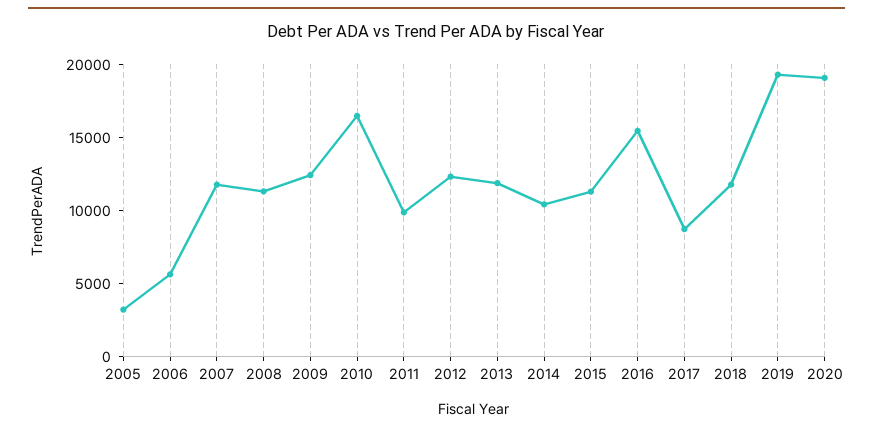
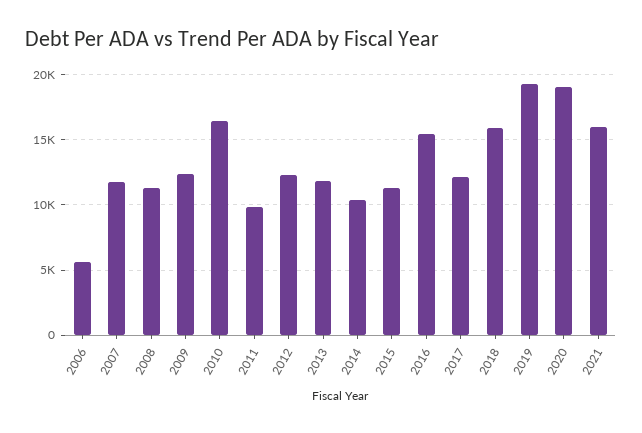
2005: 3000 -> none
2017: 9000 -> 12000
2018: 12000 -> 16000
2021: none -> 16000

